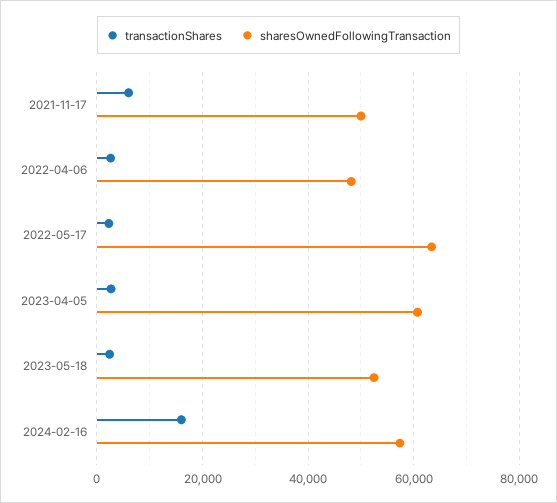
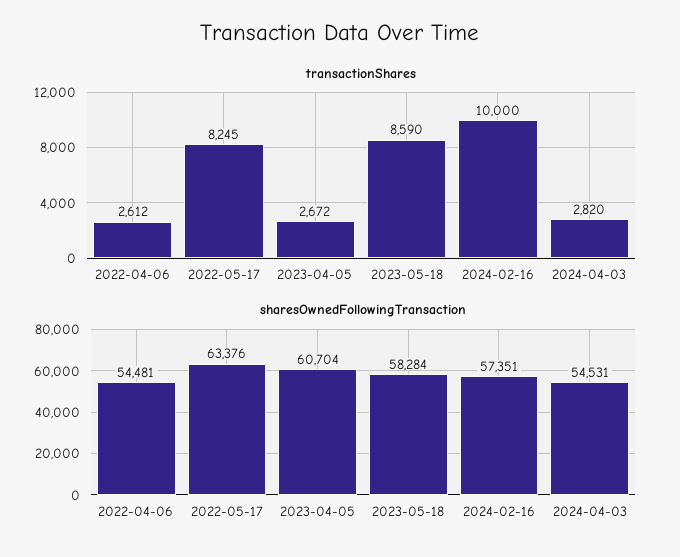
transactionShares, 2021-11-17: 6000 -> none
sharesOwnedFollowingTransaction, 2021-11-17: 50000 -> none
sharesOwnedFollowingTransaction, 2022-04-06: 48000 -> 54481
transactionShares, 2022-05-17: 2000 -> 8245
transactionShares, 2023-05-18: 2000 -> 8590
sharesOwnedFollowingTransaction, 2023-05-18: 52000 -> 58284
transactionShares, 2024-02-16: 16000 -> 10000
transactionShares, 2024-04-03: none -> 2820
sharesOwnedFollowingTransaction, 2024-04-03: none -> 54531

